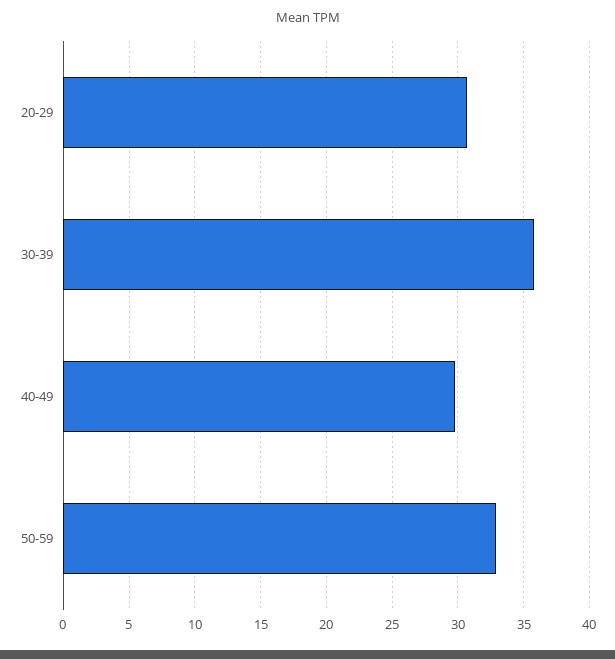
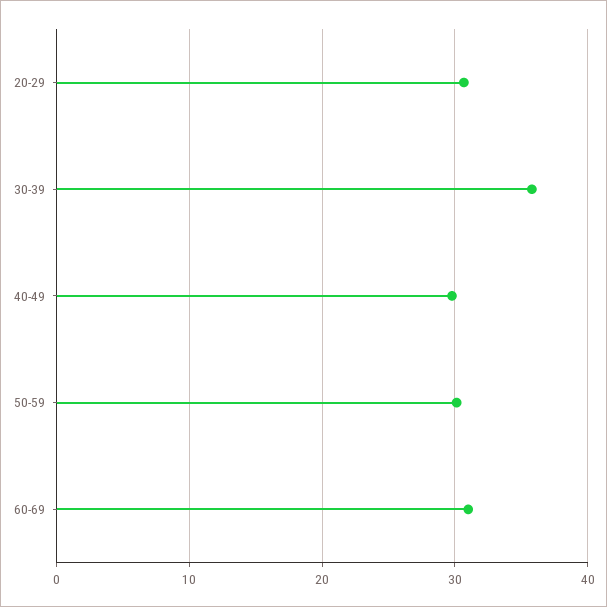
50-59: 33 -> 30
60-69: none -> 31

